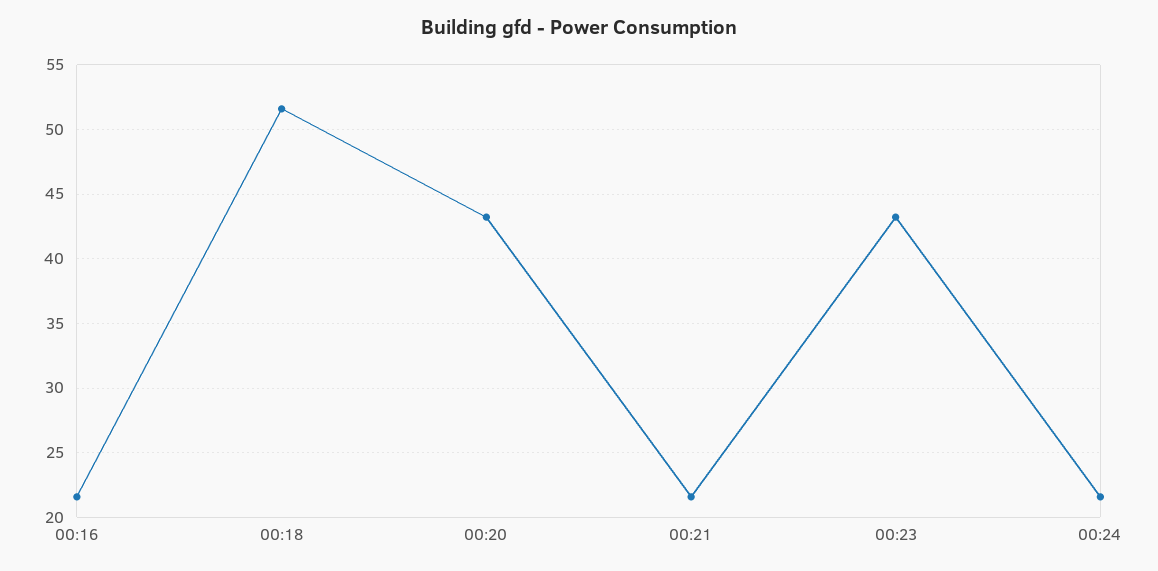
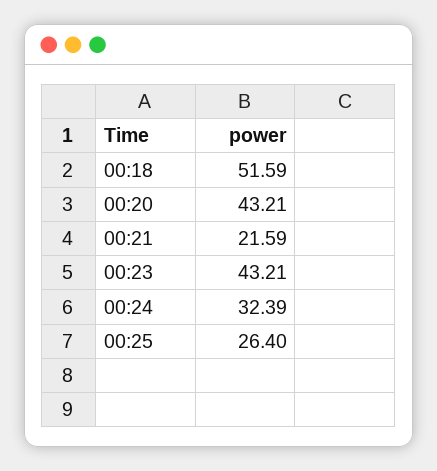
00:16: 21.5 -> none
00:24: 21.5 -> 32.39
00:25: none -> 26.4

